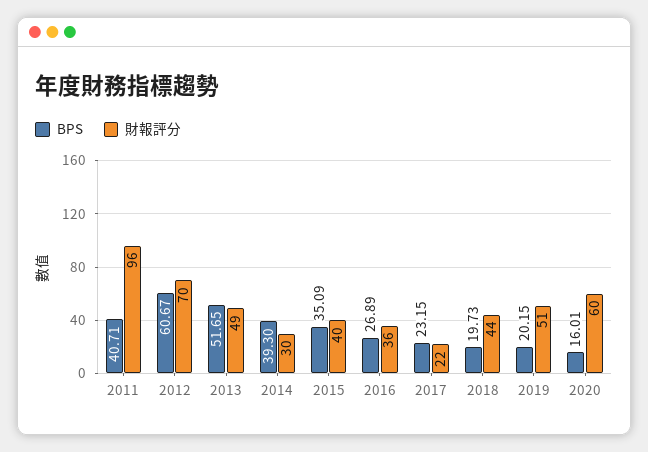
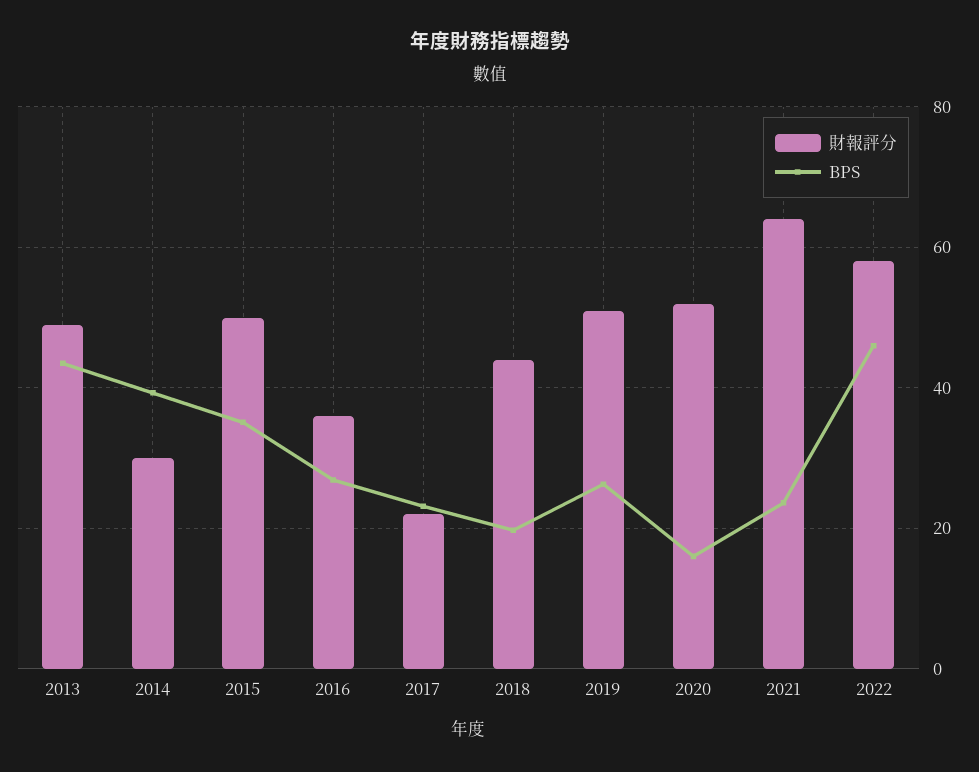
BPS, 2011: 40.71 -> none
財報評分, 2011: 96 -> none
BPS, 2012: 60.67 -> none
財報評分, 2012: 70 -> none
BPS, 2013: 51.65 -> 44
財報評分, 2015: 40 -> 50
BPS, 2019: 20.15 -> 26
財報評分, 2020: 60 -> 52
財報評分, 2021: none -> 64
BPS, 2021: none -> 24
財報評分, 2022: none -> 58
BPS, 2022: none -> 46

